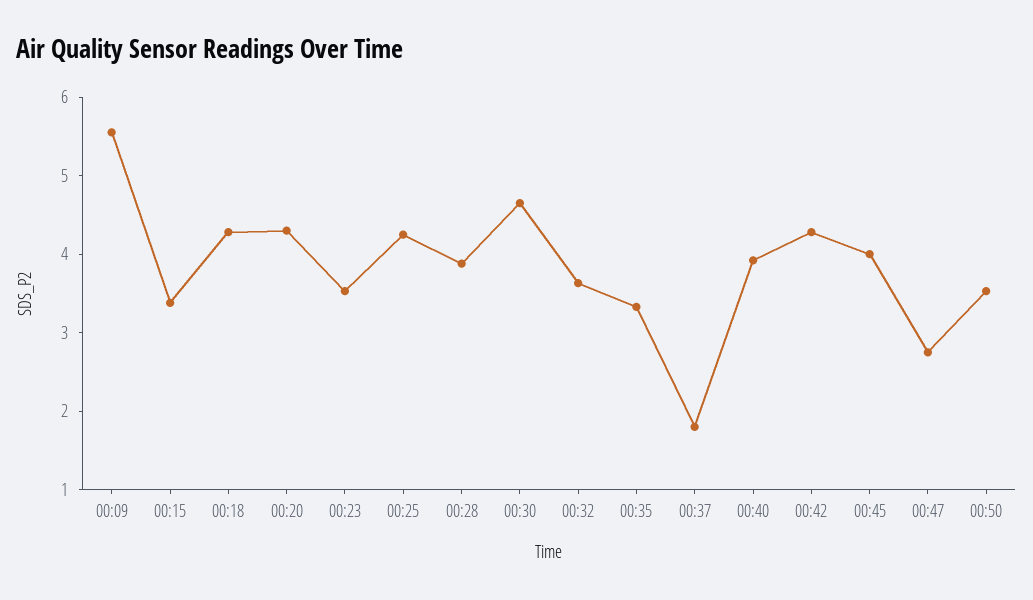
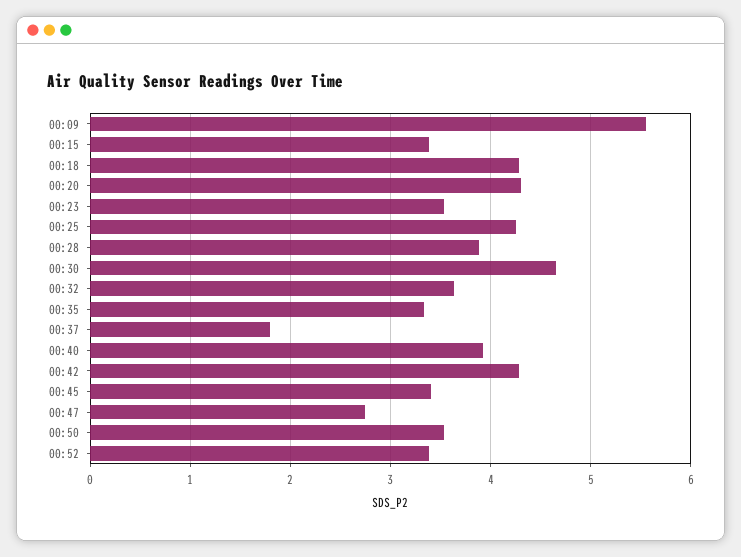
00:45: 4 -> 3.4
00:52: none -> 3.4

